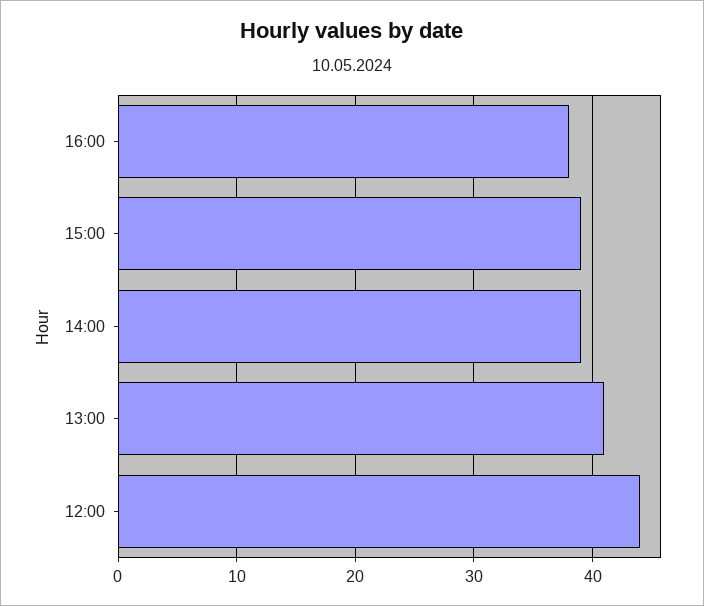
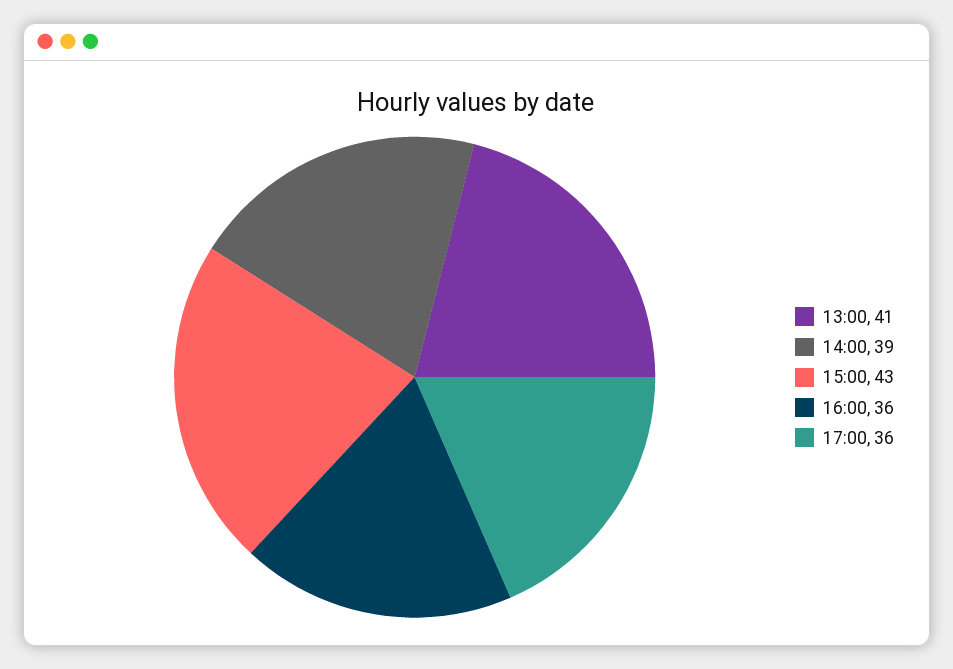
16:00: 38 -> 36
15:00: 39 -> 43
12:00: 44 -> none
17:00: none -> 36

